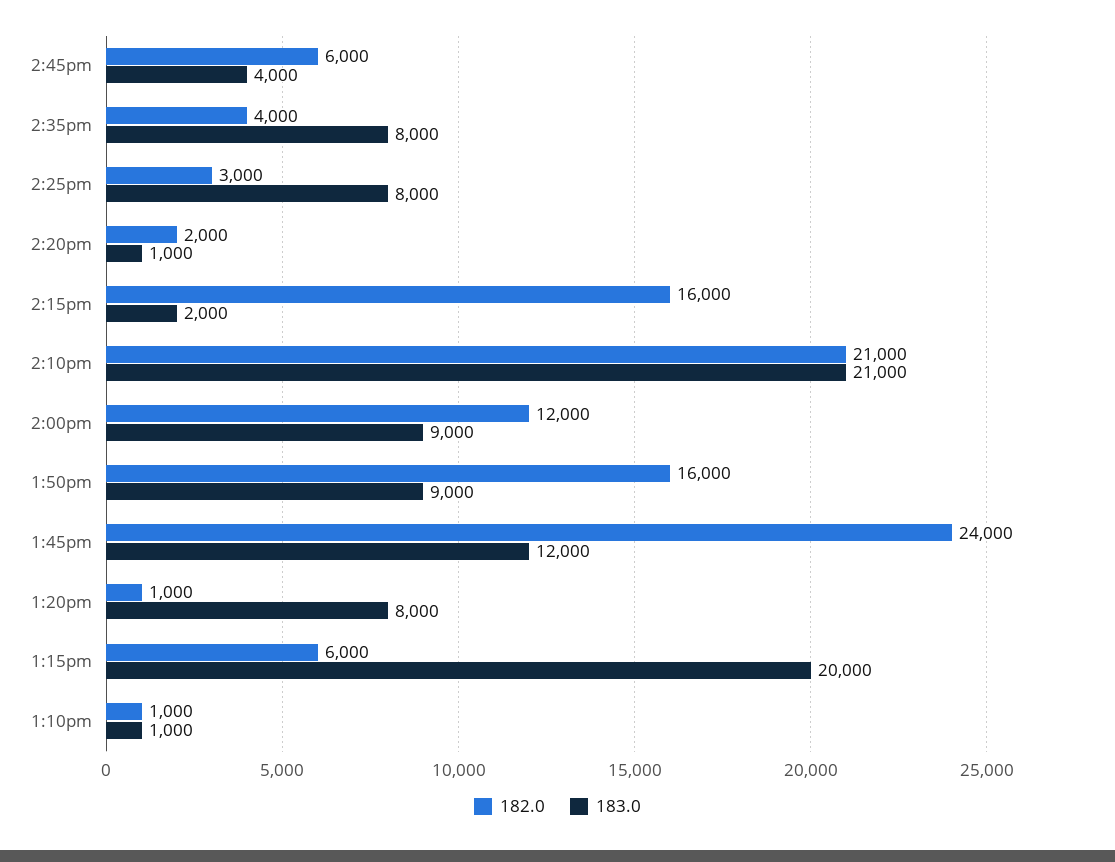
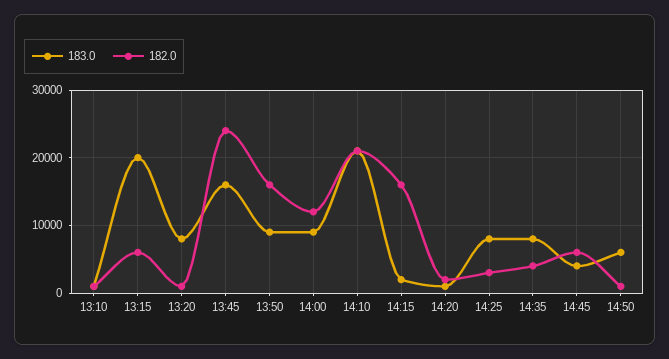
183.0, 1:45pm: 12000 -> 16000
183.0, 14:50: none -> 6000
182.0, 14:50: none -> 1000

